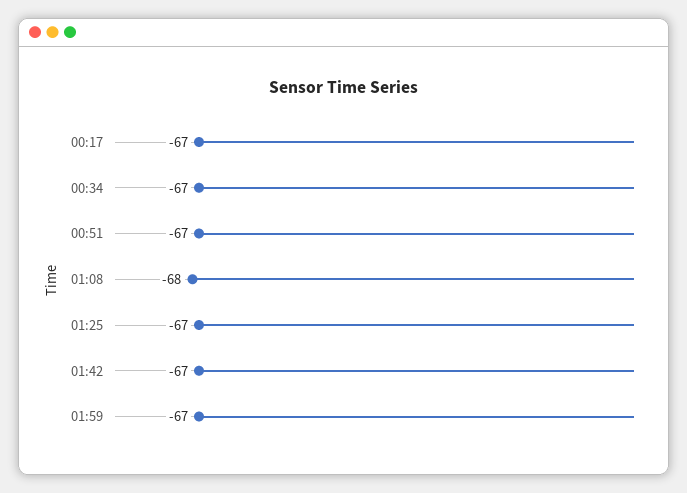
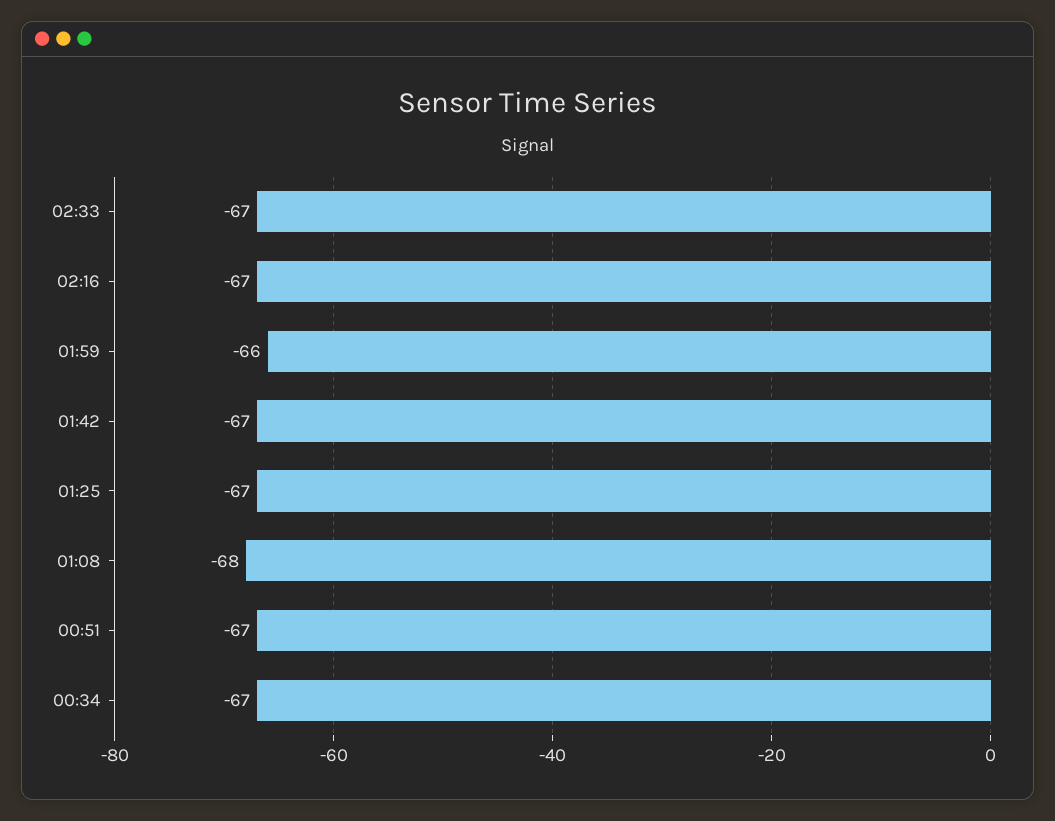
00:17: -67 -> none
01:59: -67 -> -66
02:33: none -> -67
02:16: none -> -67

